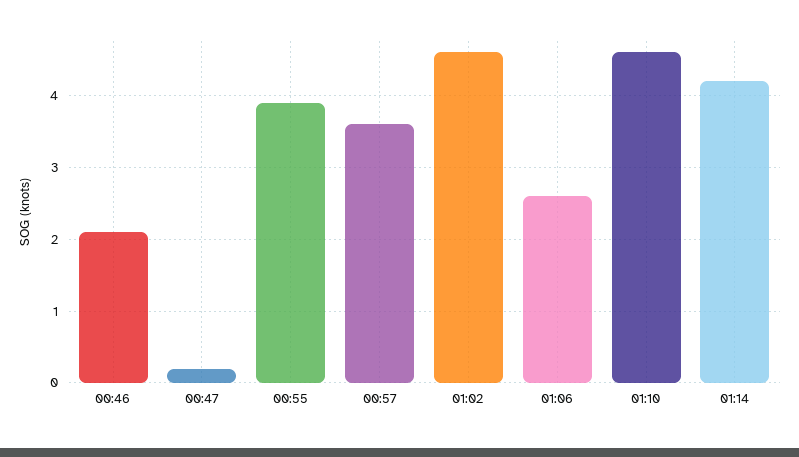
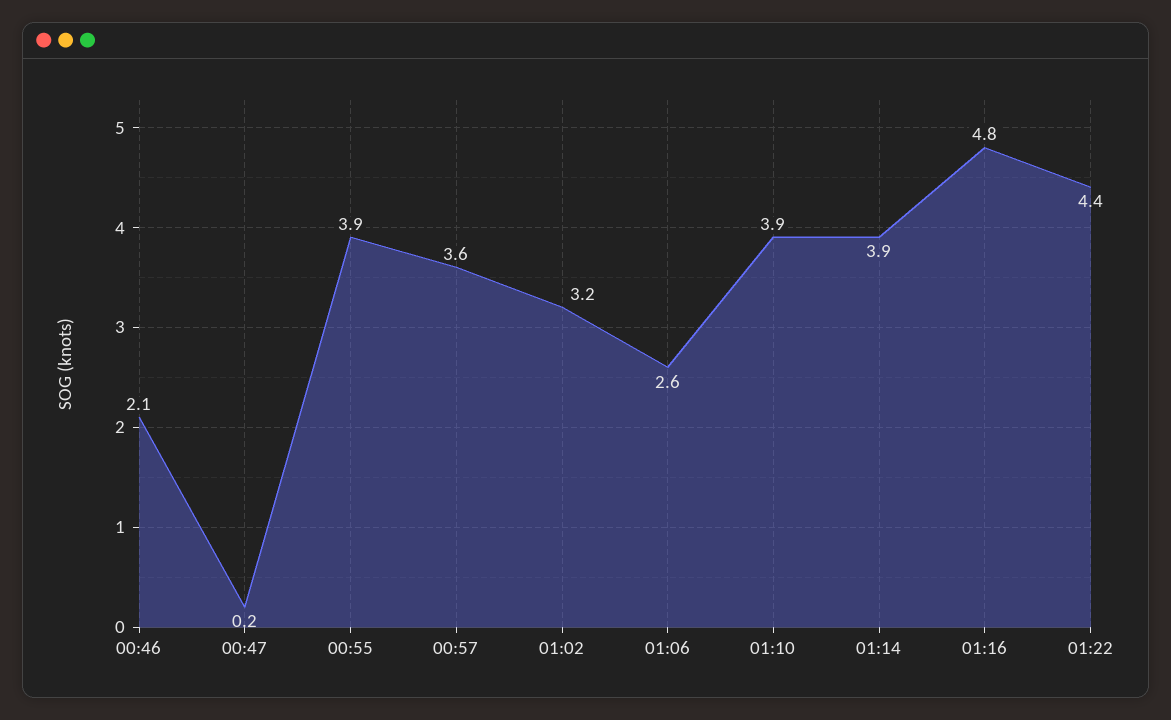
01:02: 4.6 -> 3.2
01:10: 4.6 -> 3.9
01:14: 4.2 -> 3.9
01:16: none -> 4.8
01:22: none -> 4.4

